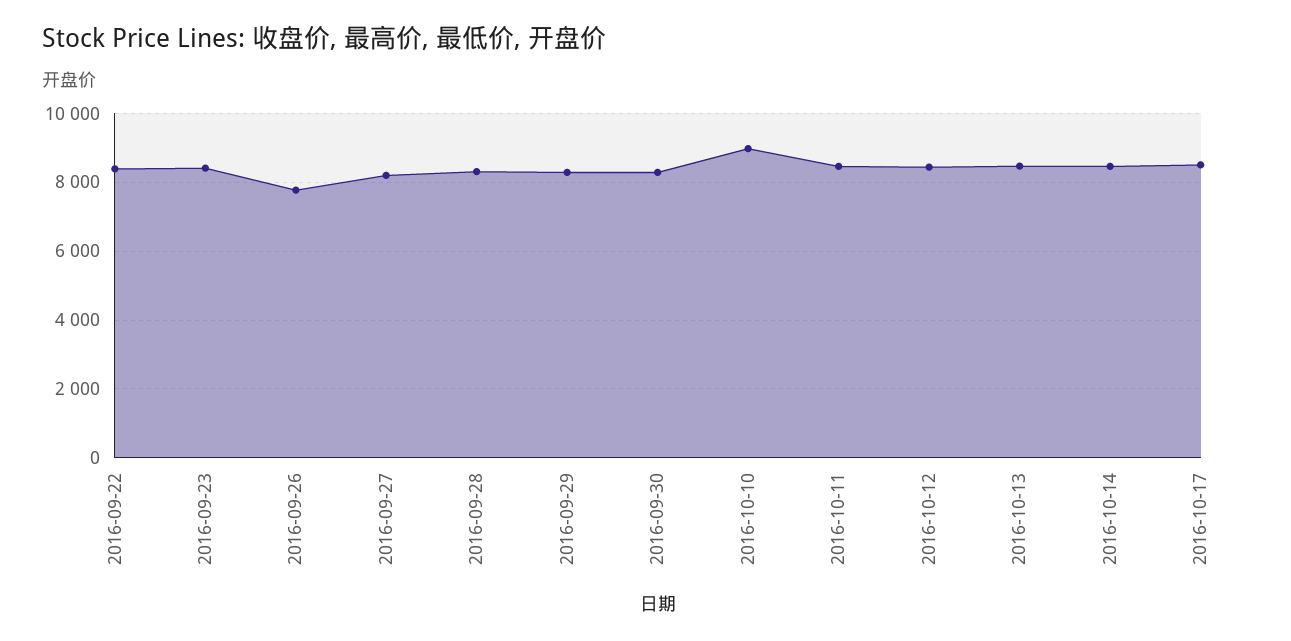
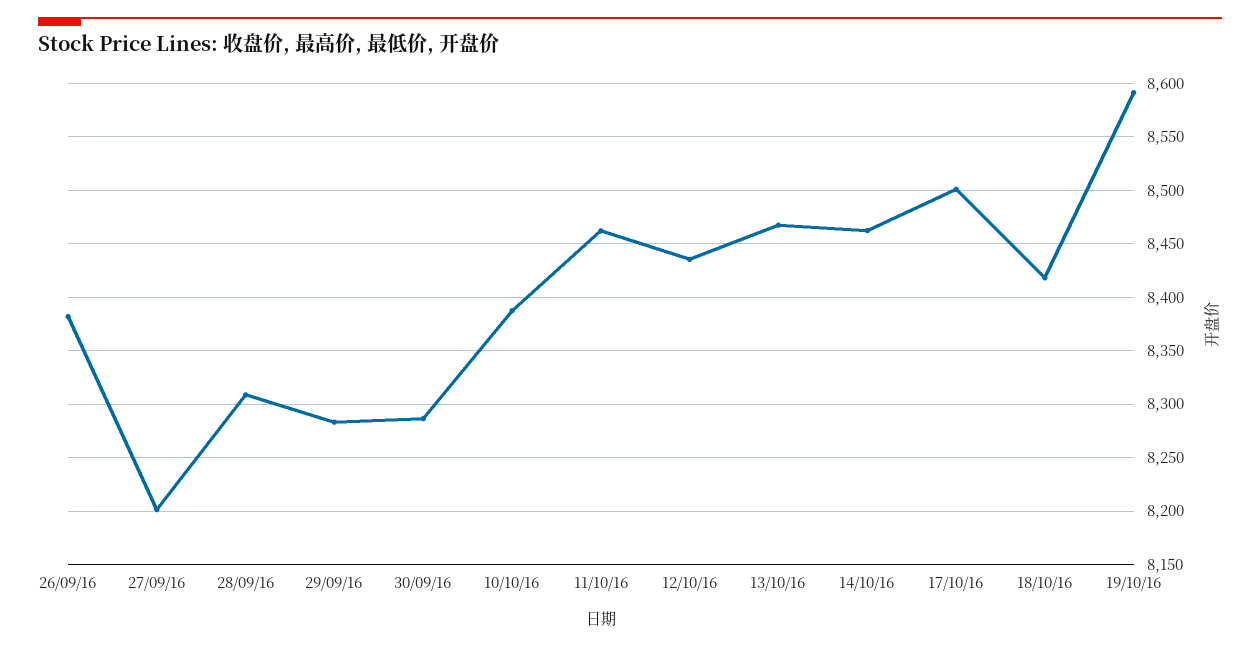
2016-09-22: 8400 -> none
2016-09-23: 8400 -> none
2016-09-26: 7800 -> 8380
2016-10-10: 9000 -> 8390
18/10/16: none -> 8420
19/10/16: none -> 8590

